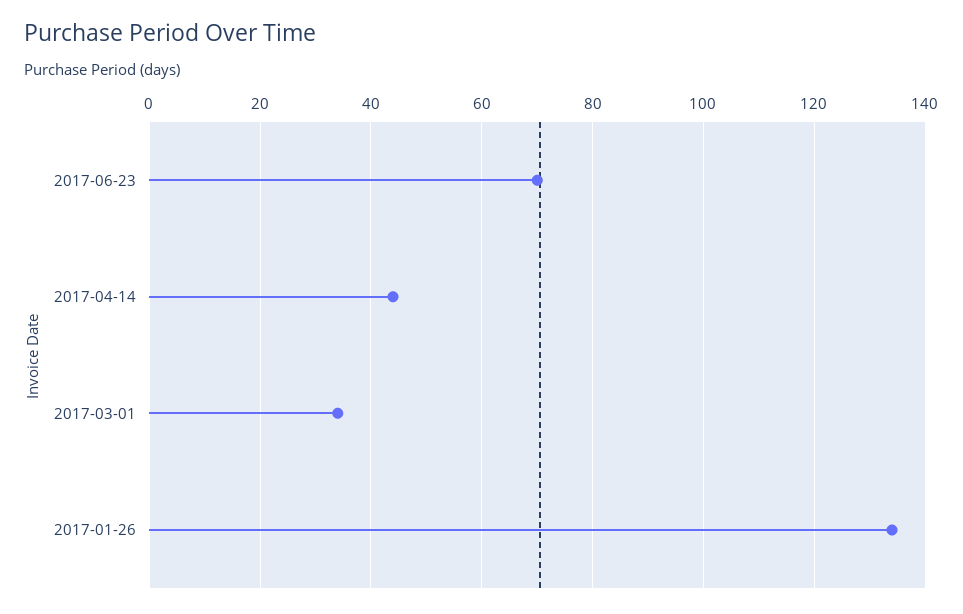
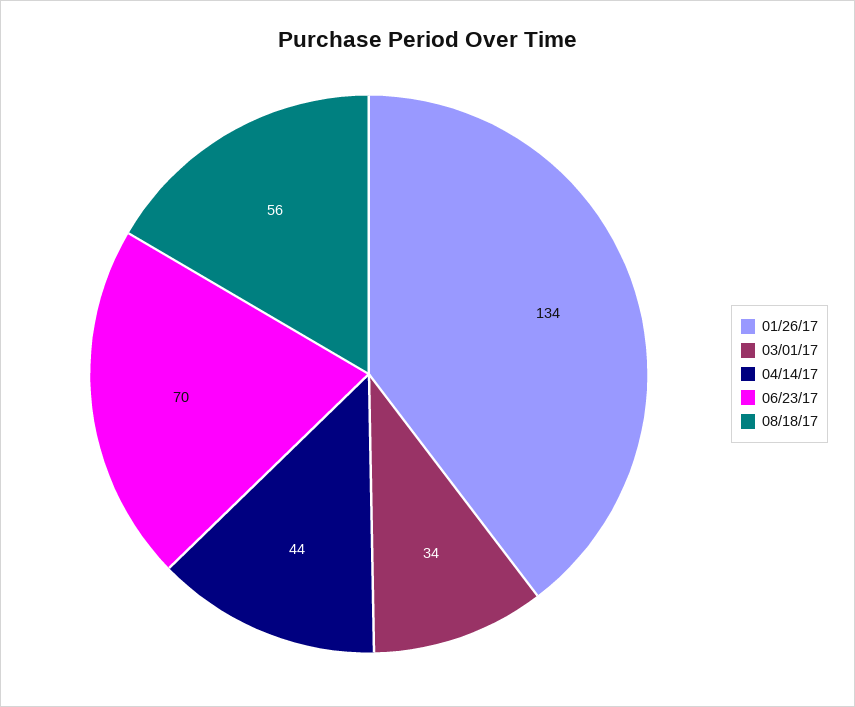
08/18/17: none -> 56

